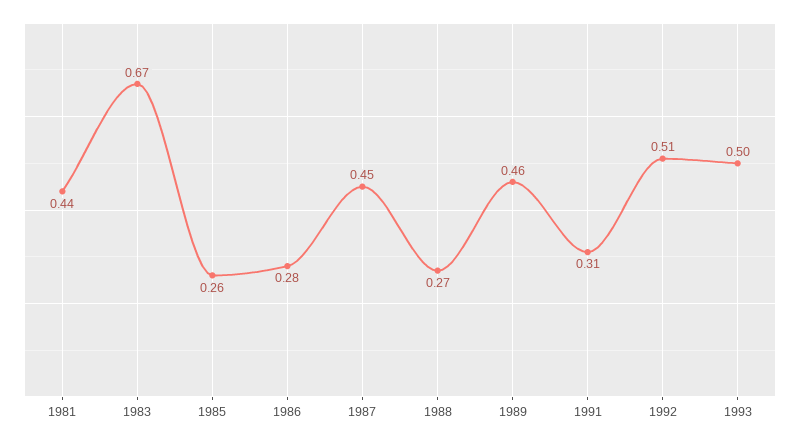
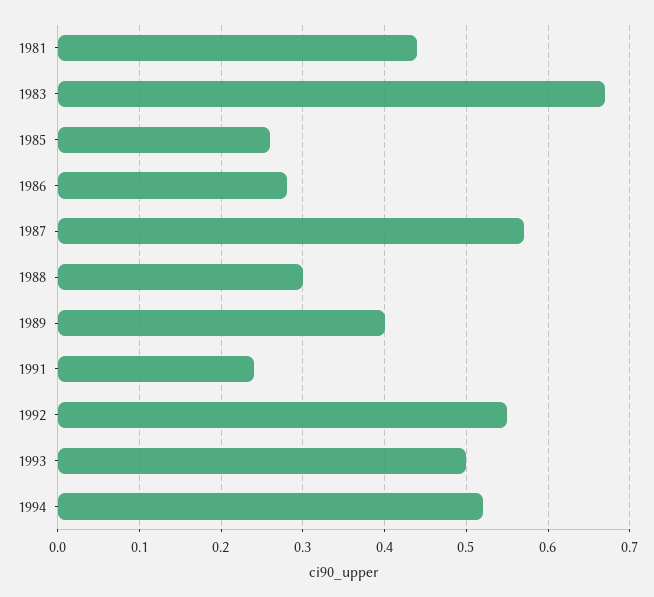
1987: 0.45 -> 0.57
1988: 0.27 -> 0.3
1989: 0.46 -> 0.4
1991: 0.31 -> 0.24
1992: 0.51 -> 0.55
1994: none -> 0.52

